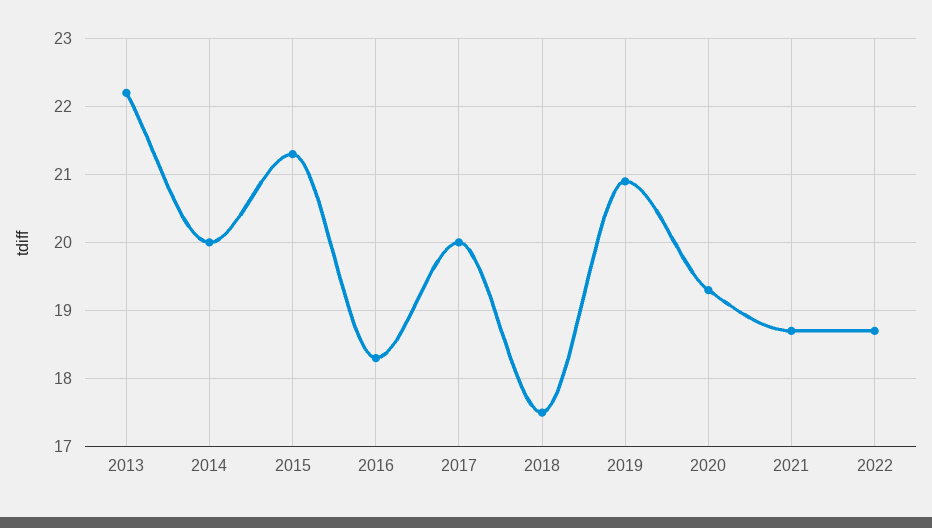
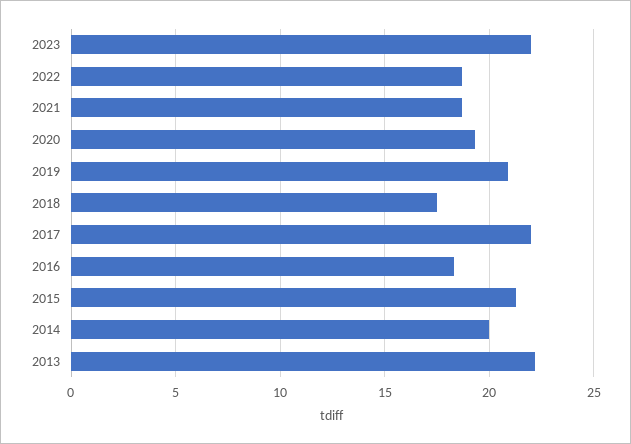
2017: 20 -> 22
2023: none -> 22

